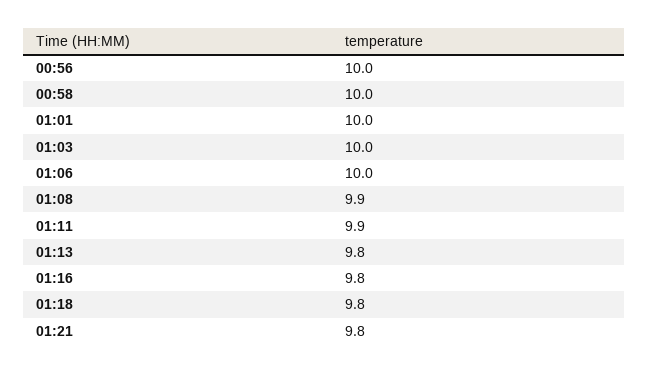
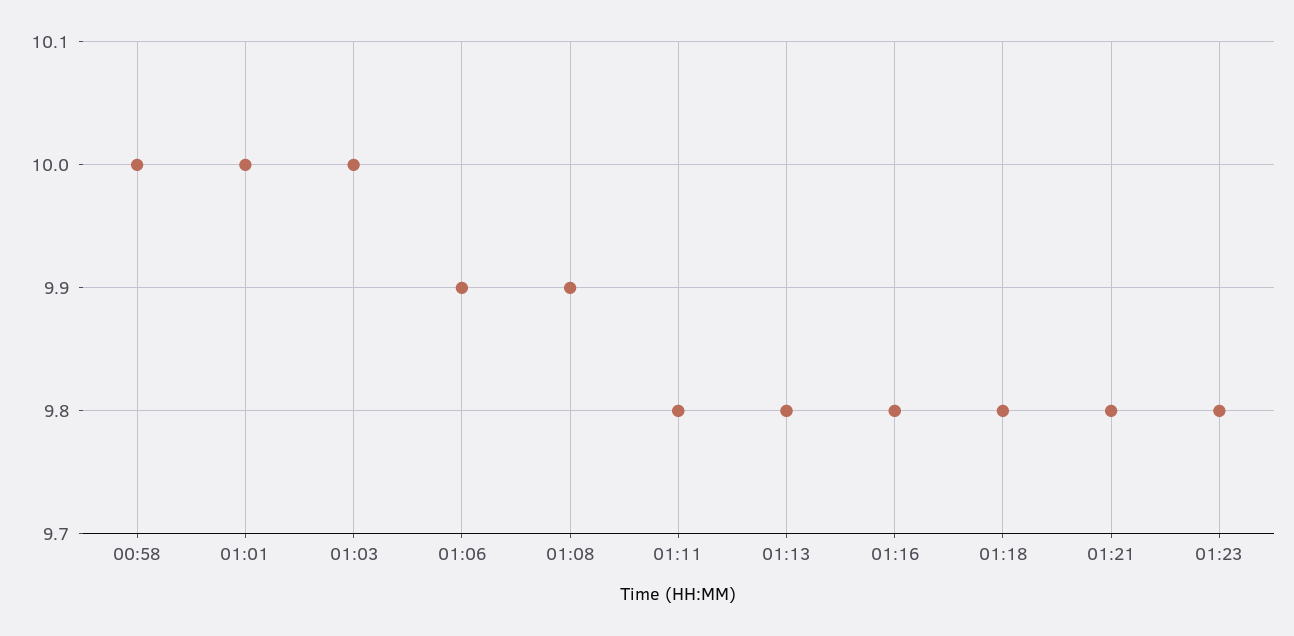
00:56: 10 -> none
01:06: 10 -> 9.9
01:11: 9.9 -> 9.8
01:23: none -> 9.8

